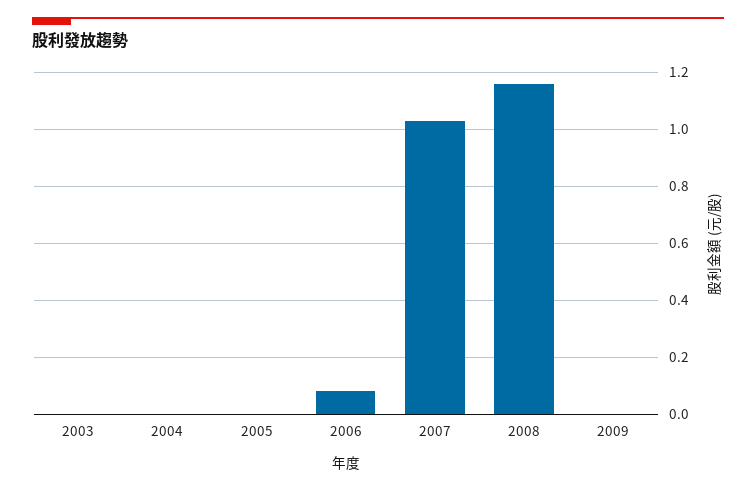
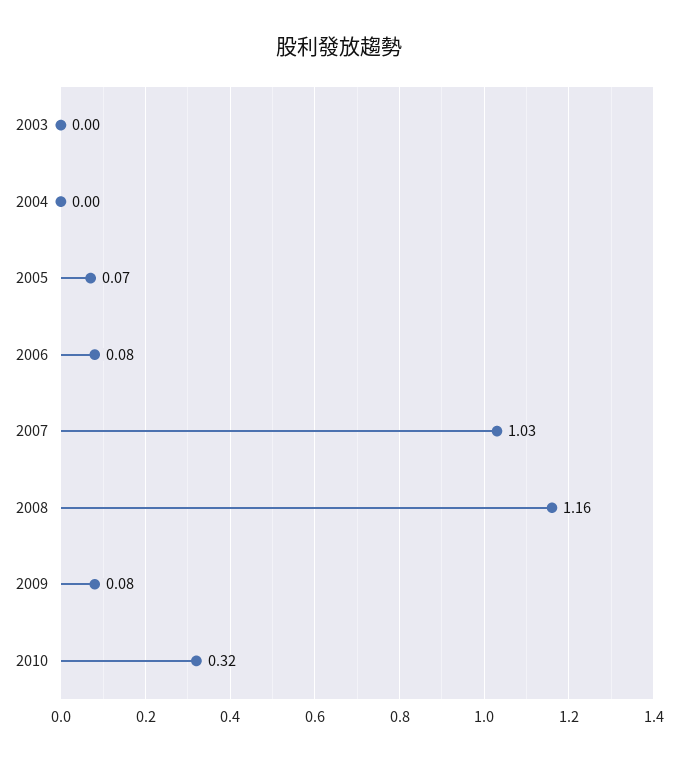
2005: 0 -> 0.07
2009: 0 -> 0.08
2010: none -> 0.32

